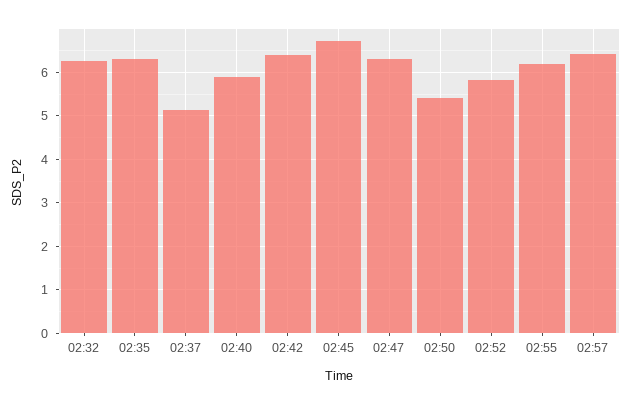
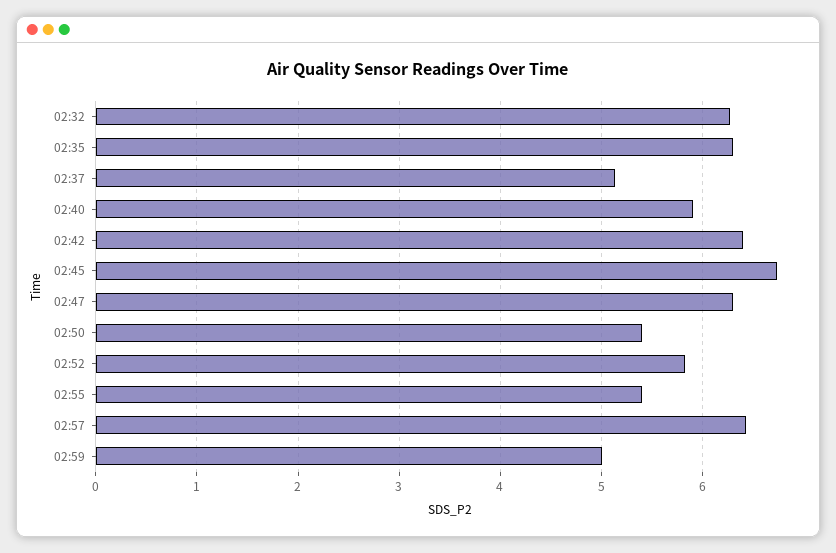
02:55: 6.2 -> 5.4
02:59: none -> 5

